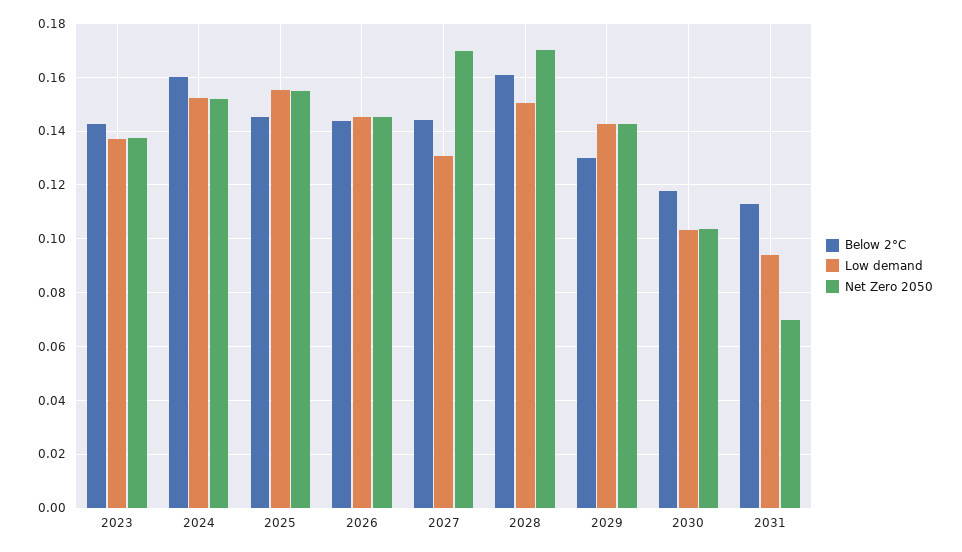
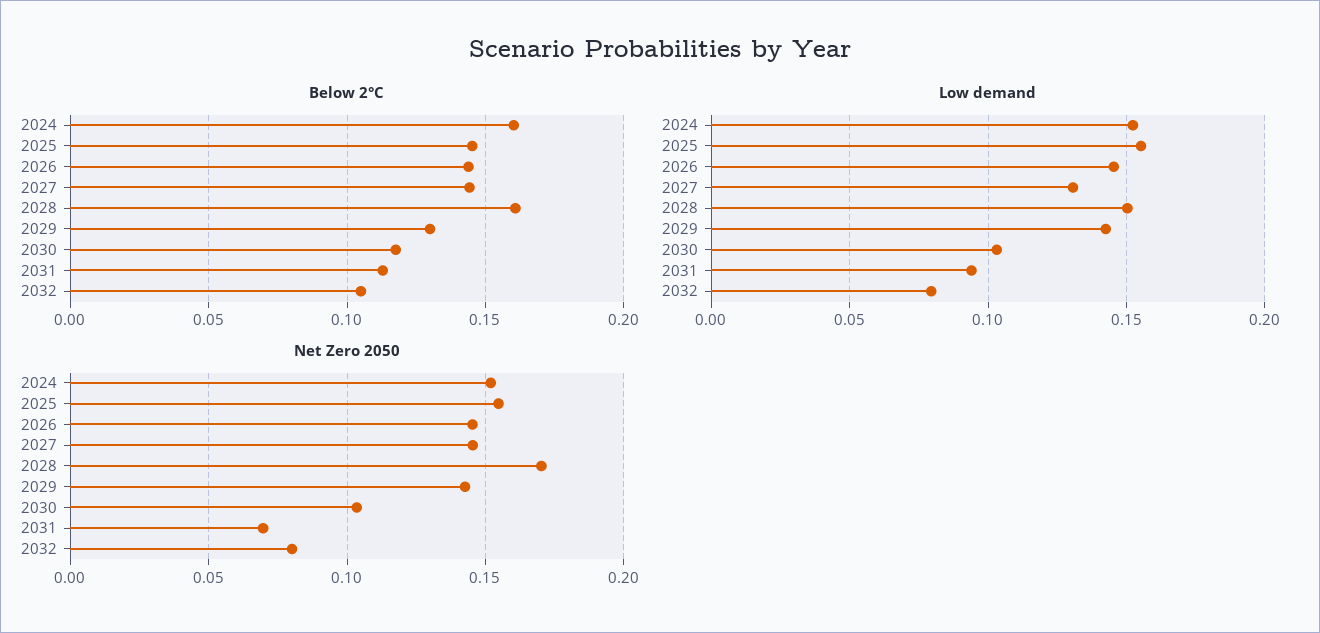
Below 2°C, 2023: 0.1425 -> none
Low demand, 2023: 0.1375 -> none
Net Zero 2050, 2023: 0.1375 -> none
Net Zero 2050, 2027: 0.17 -> 0.145
Below 2°C, 2032: none -> 0.105
Low demand, 2032: none -> 0.08
Net Zero 2050, 2032: none -> 0.08

